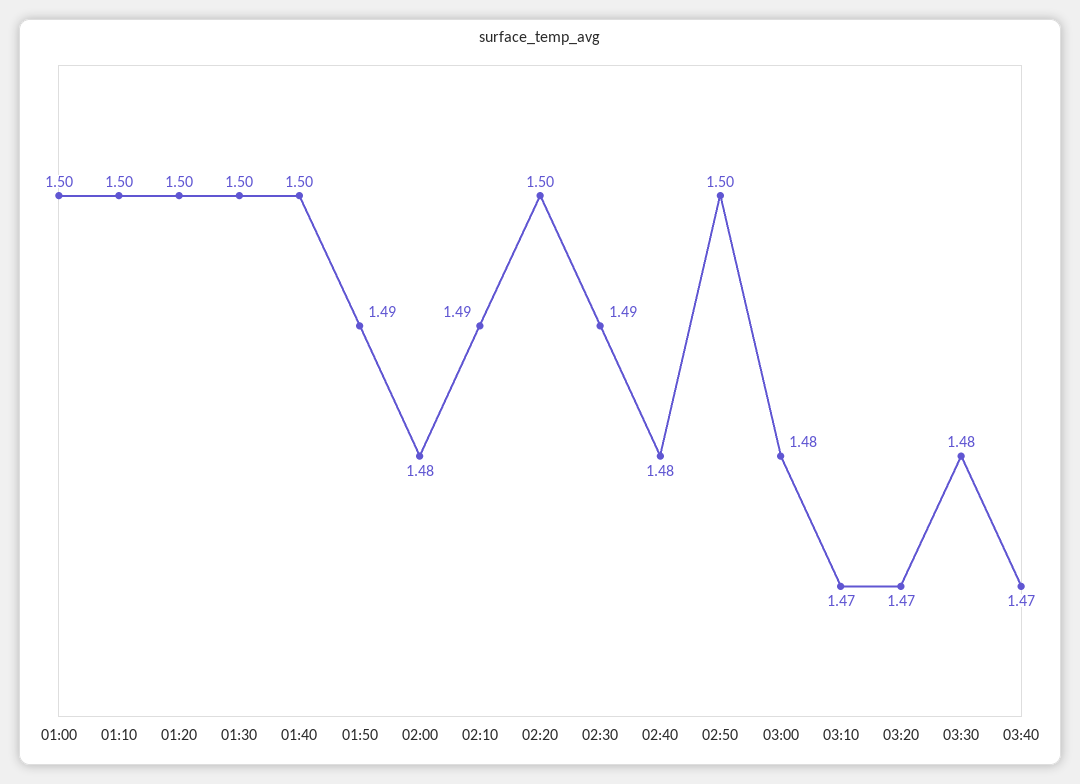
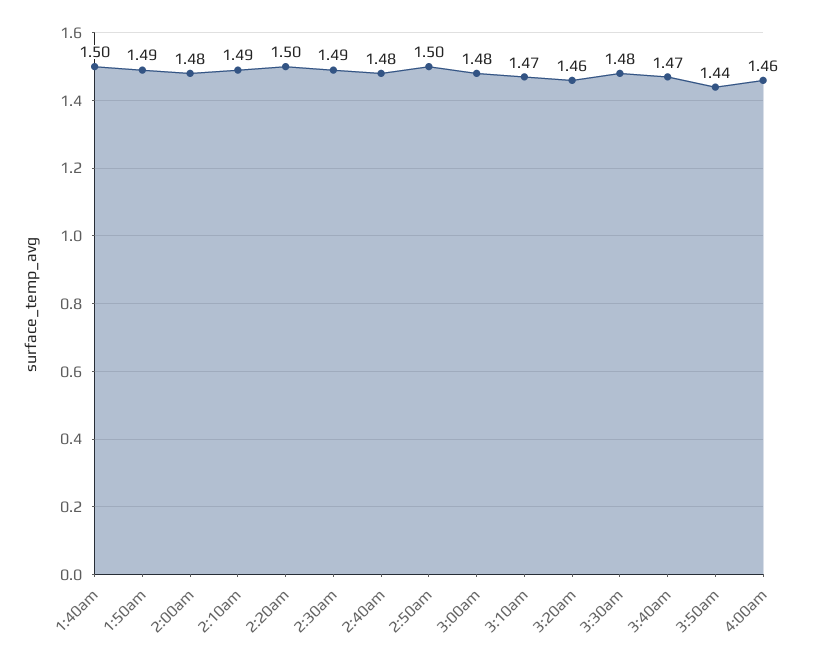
01:00: 1.5 -> none
01:10: 1.5 -> none
01:20: 1.5 -> none
01:30: 1.5 -> none
03:20: 1.47 -> 1.46
3:50am: none -> 1.44
4:00am: none -> 1.46

